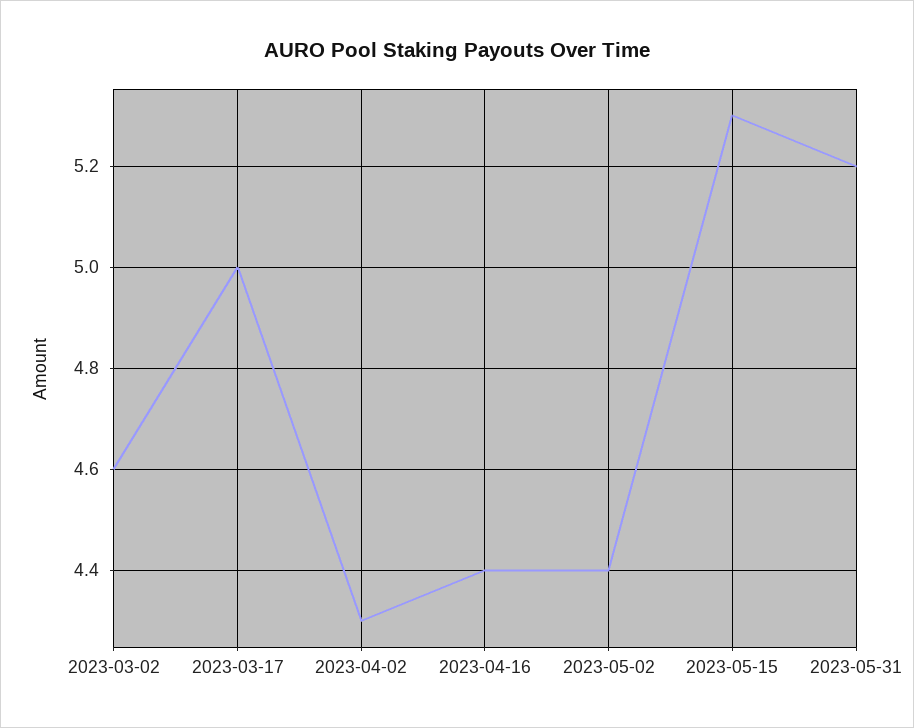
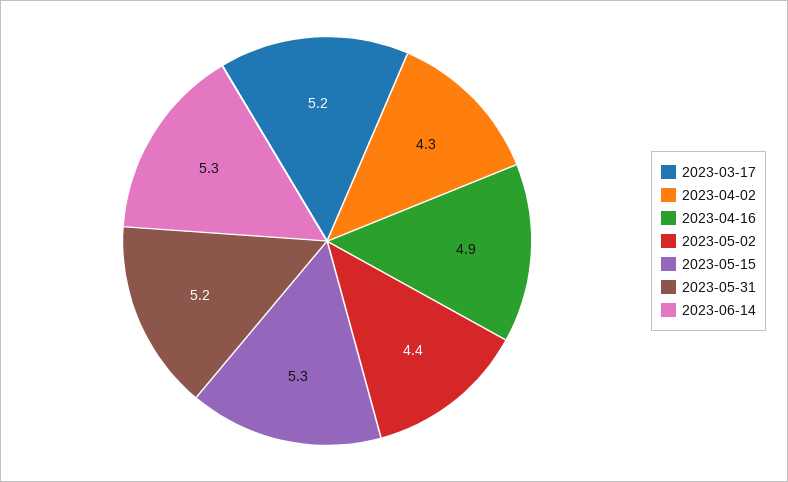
2023-03-02: 4.6 -> none
2023-03-17: 5 -> 5.2
2023-04-16: 4.4 -> 4.9
2023-06-14: none -> 5.3

